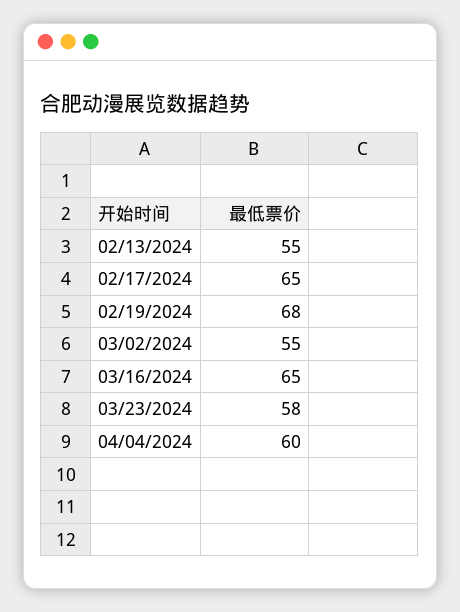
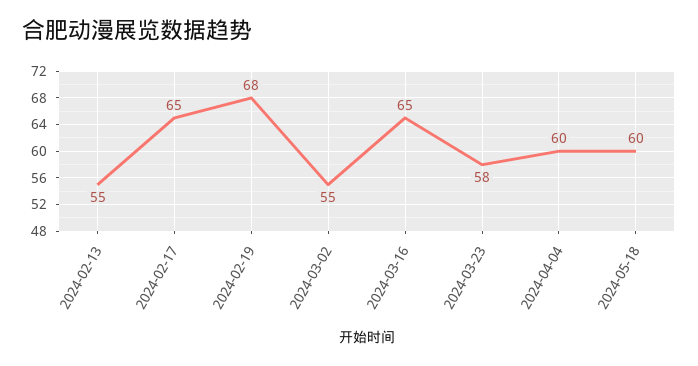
2024-05-18: none -> 60

